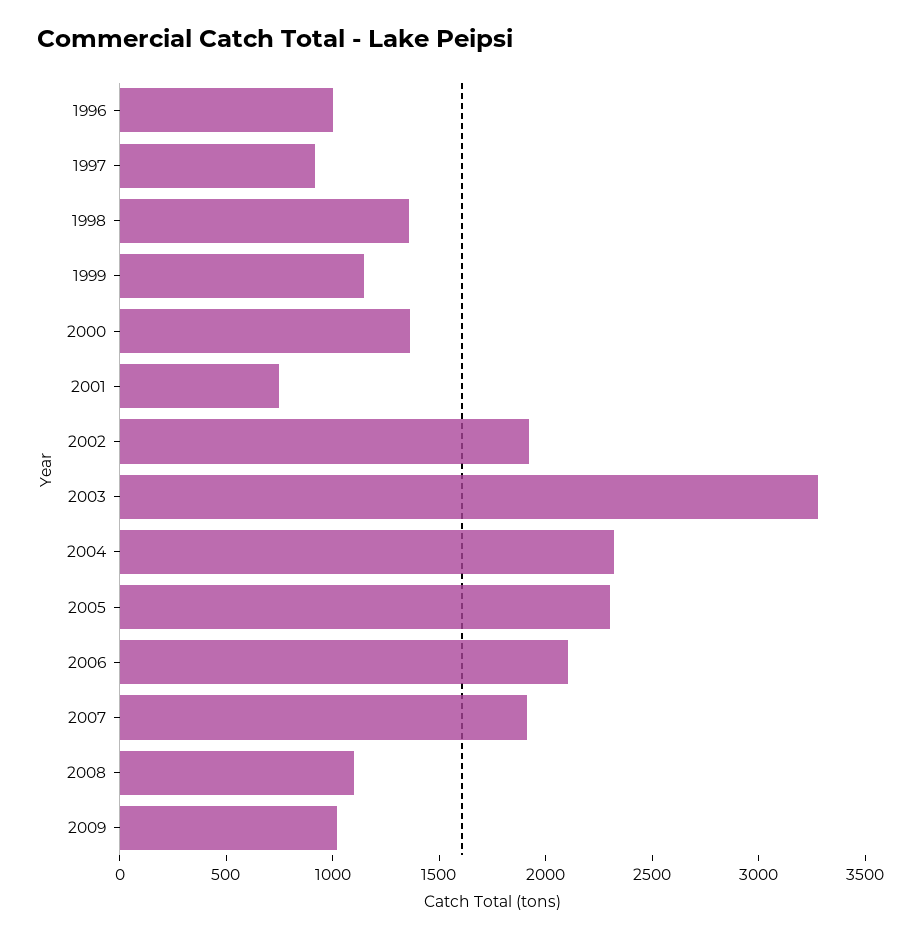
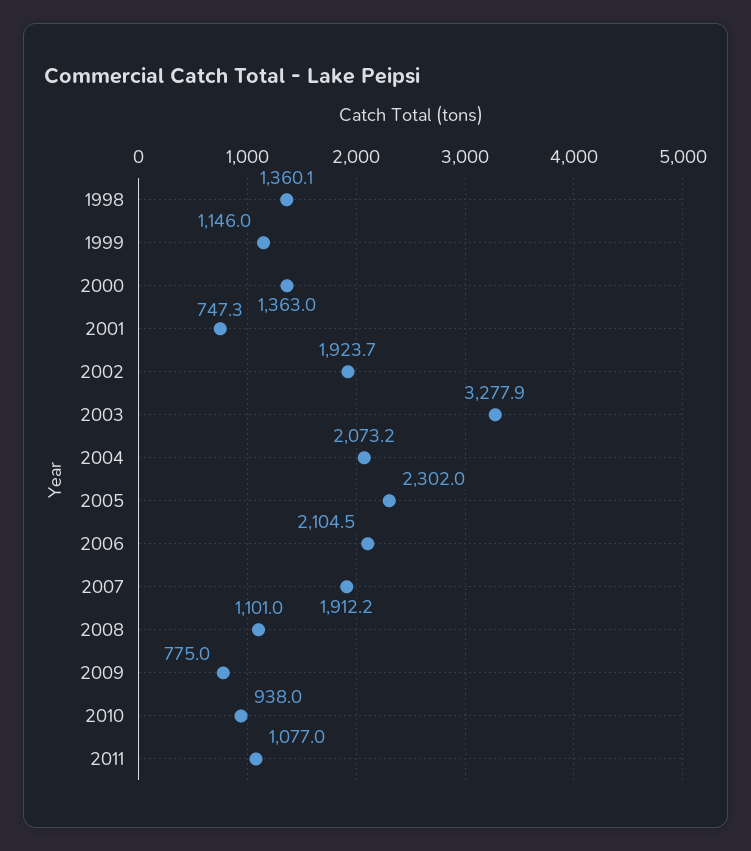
1996: 1000 -> none
1997: 900 -> none
2004: 2300 -> 2073.2
2009: 1000 -> 775
2010: none -> 938
2011: none -> 1077

